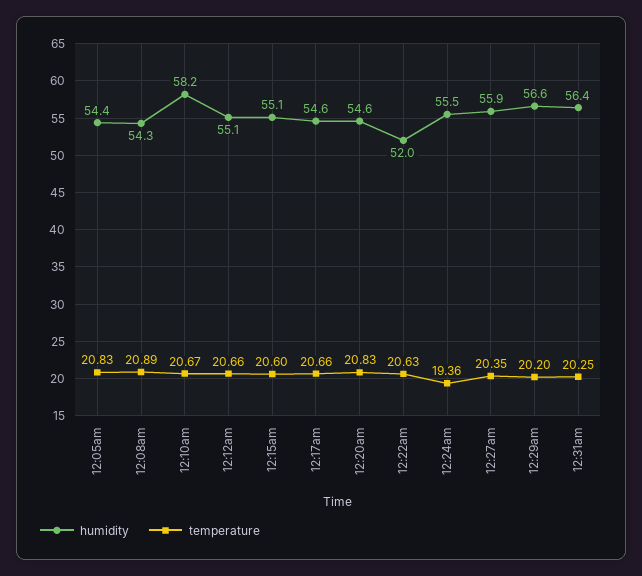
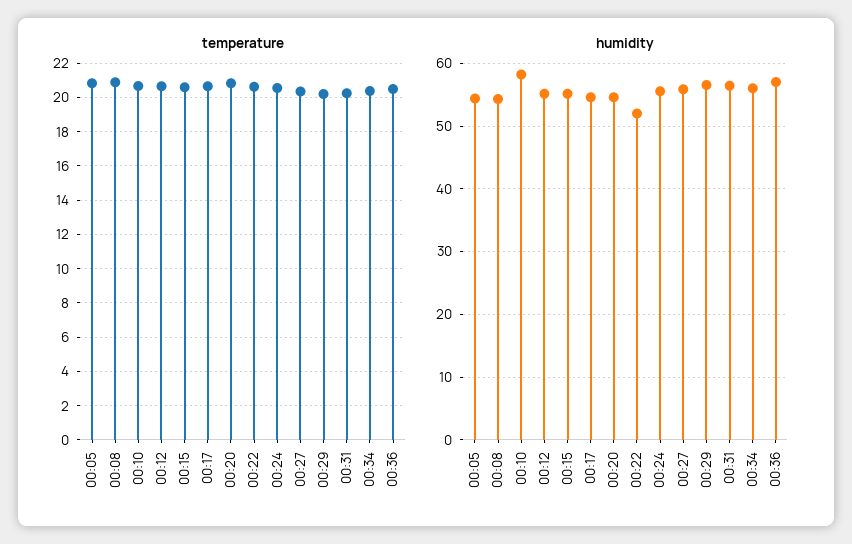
temperature, 12:24am: 19.36 -> 20.5
temperature, 00:34: none -> 20.5
temperature, 00:36: none -> 20.5
humidity, 00:34: none -> 56
humidity, 00:36: none -> 57

